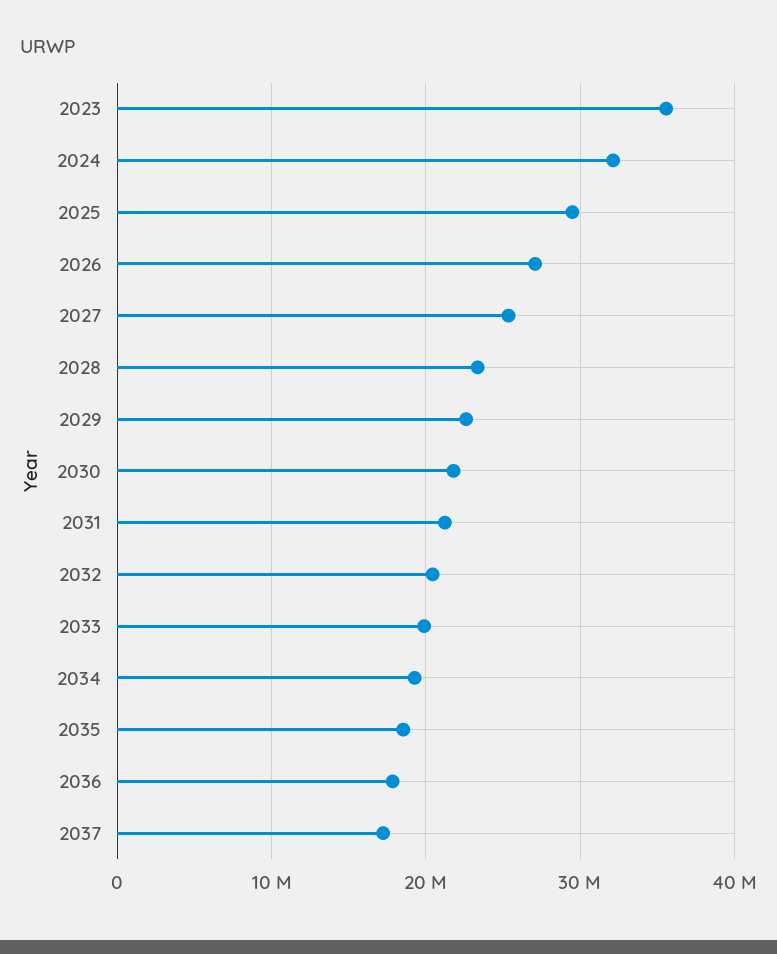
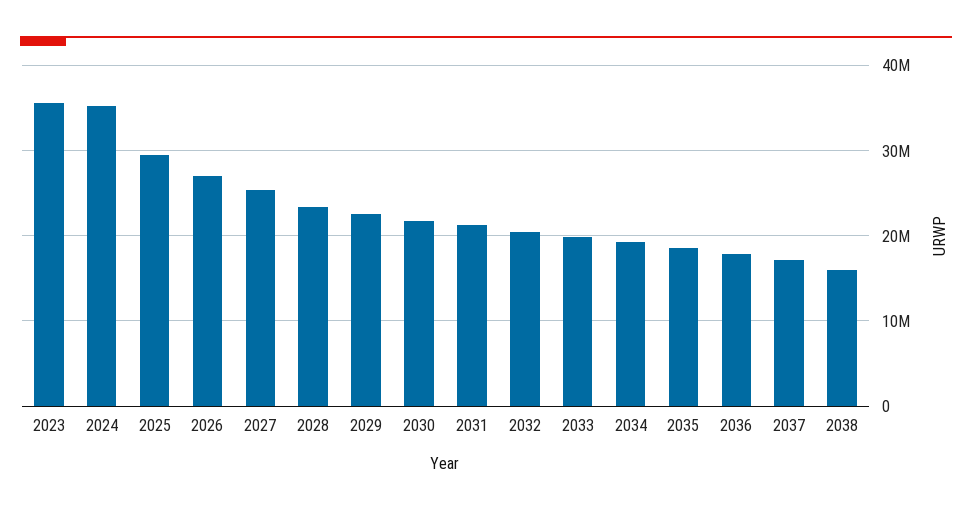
2024: 32000000 -> 35000000
2038: none -> 16000000

